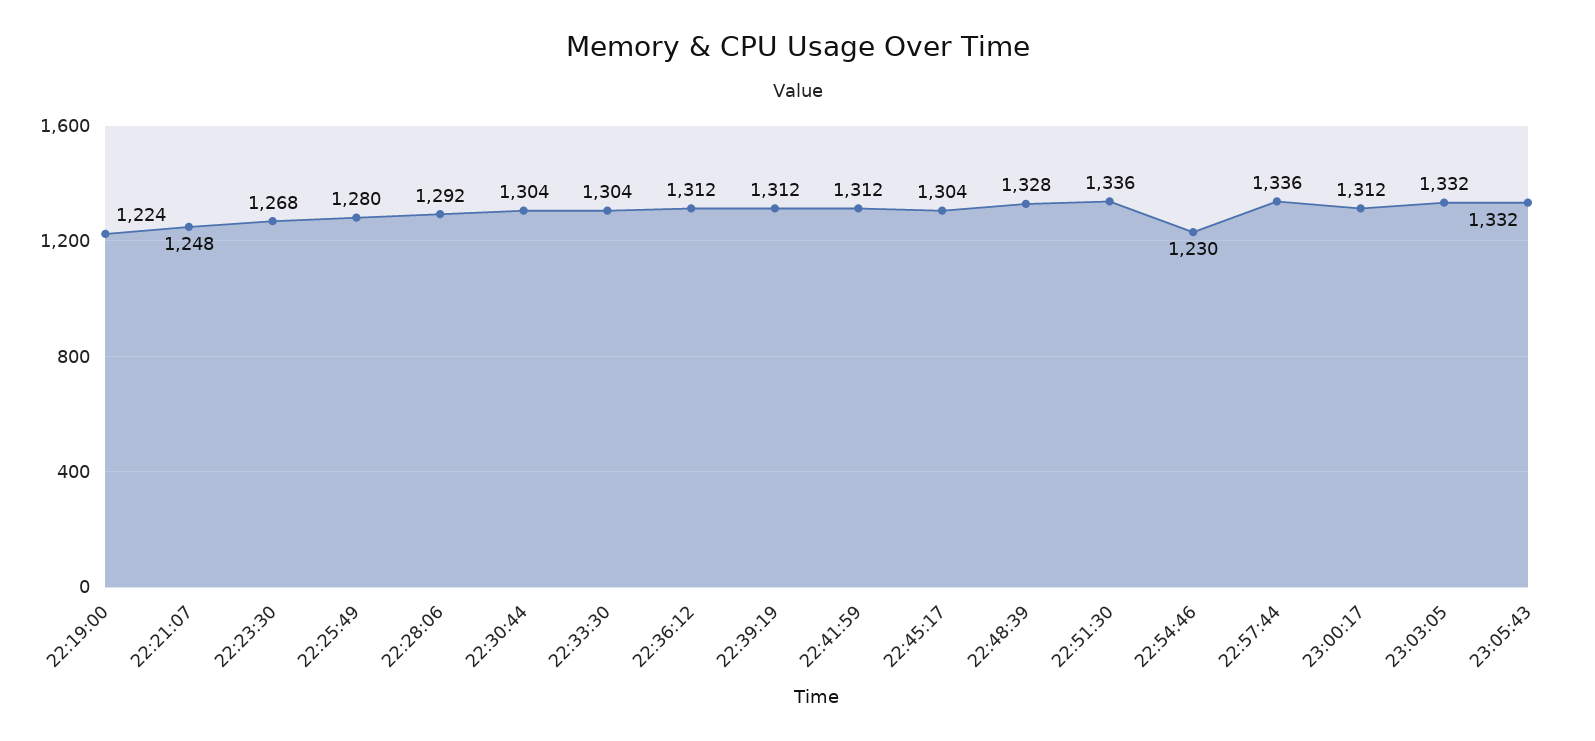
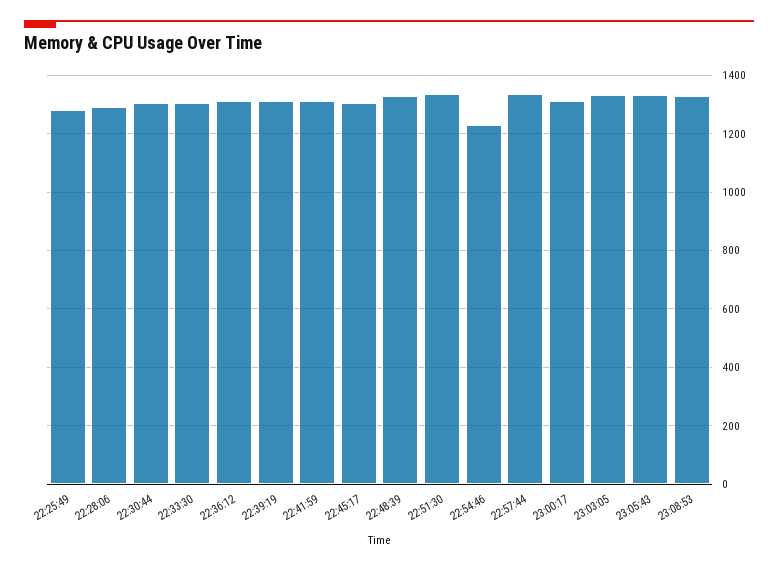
22:19:00: 1224 -> none
22:21:07: 1248 -> none
22:23:30: 1268 -> none
23:08:53: none -> 1325

